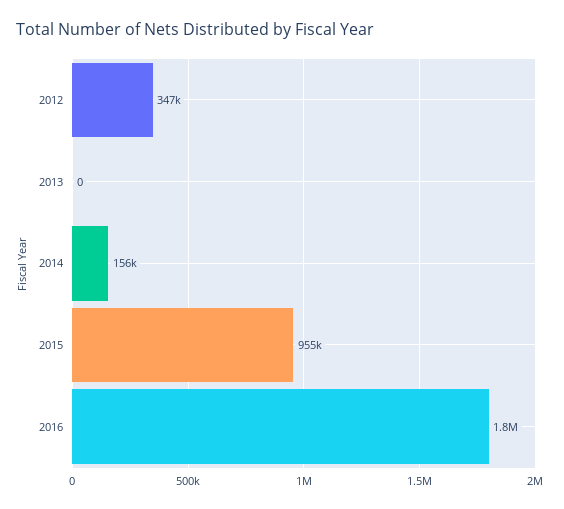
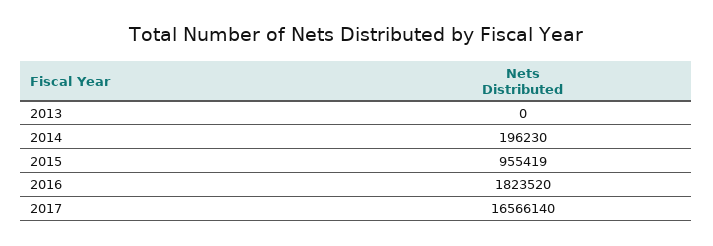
2012: 347000 -> none
2014: 156000 -> 196230
2017: none -> 16566140

